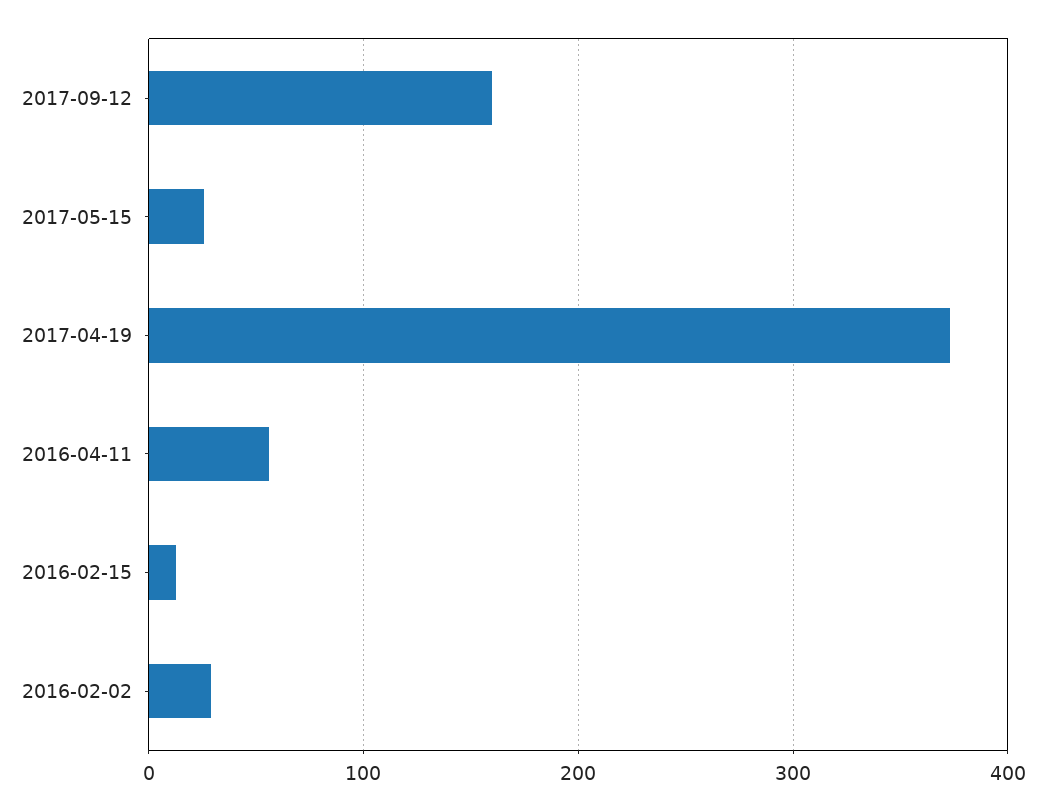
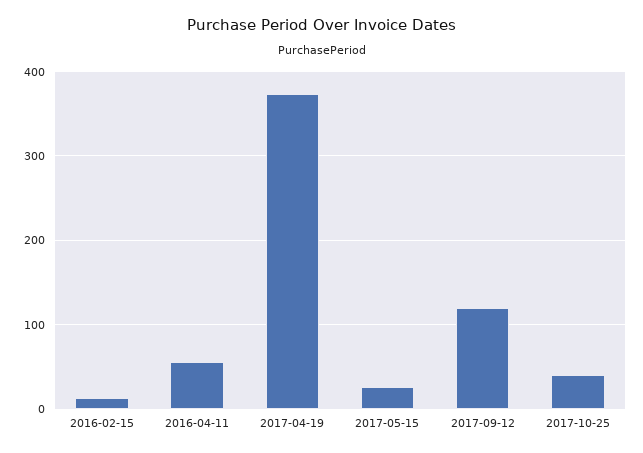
2017-09-12: 160 -> 120
2016-02-02: 30 -> none
2017-10-25: none -> 40

